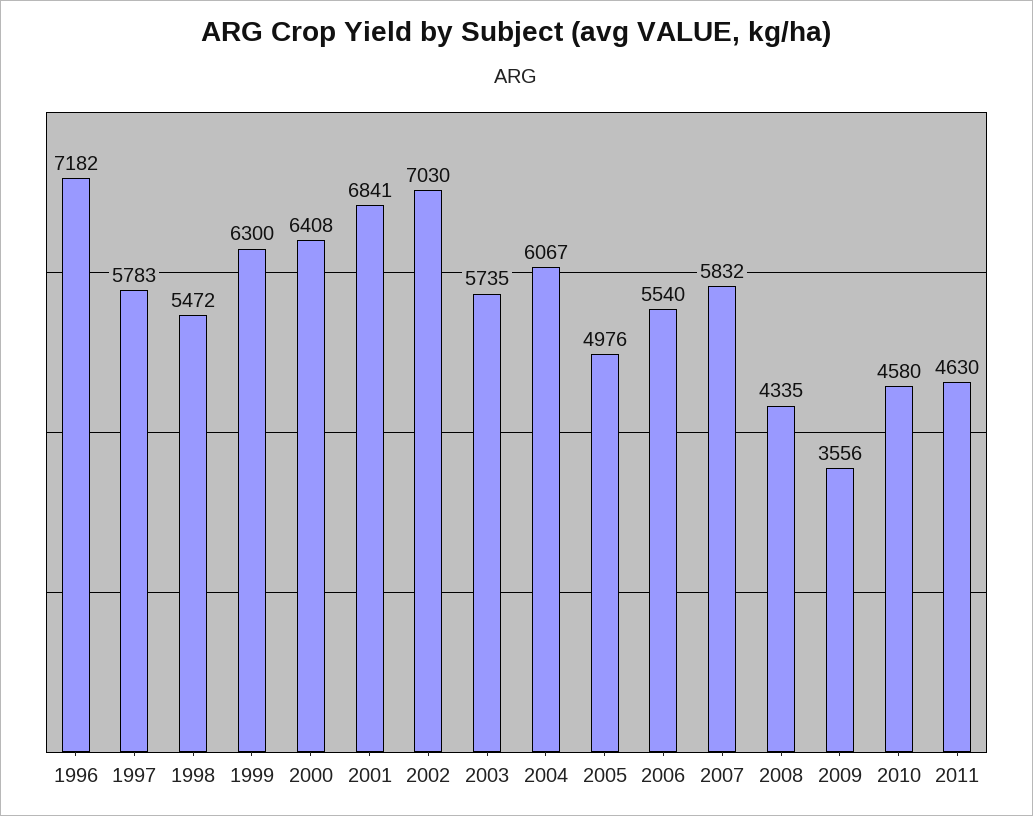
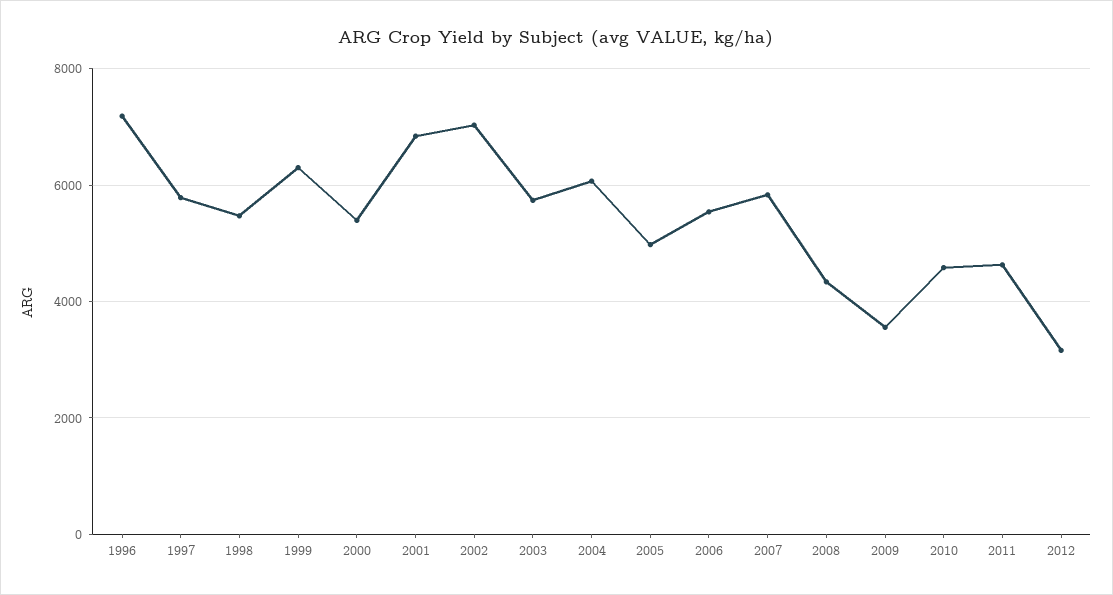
2000: 6408 -> 5400
2012: none -> 3200

